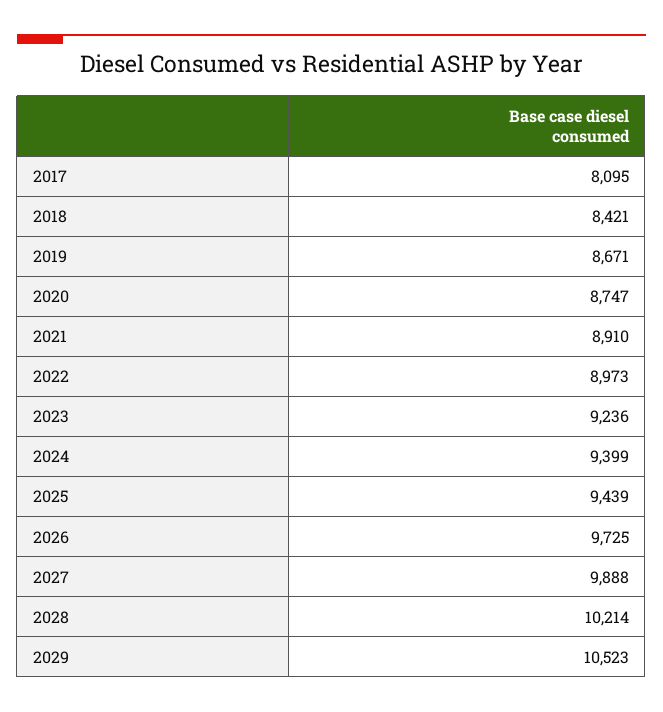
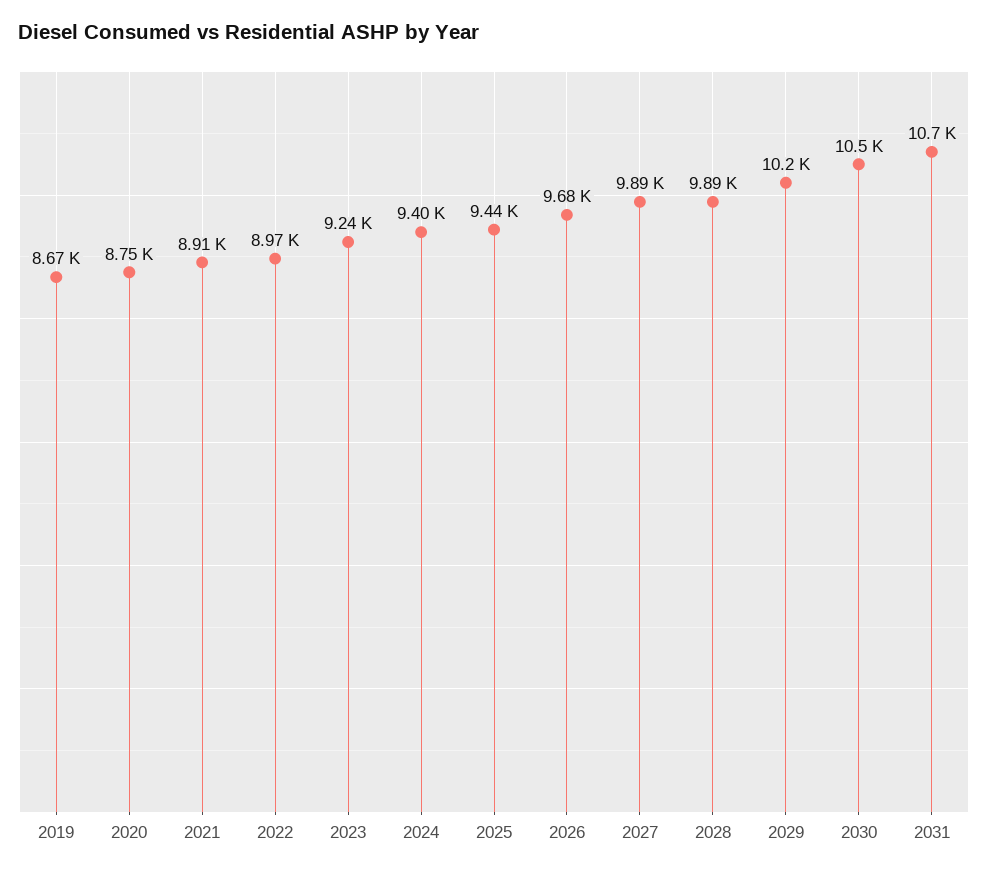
2017: 8095 -> none
2018: 8421 -> none
2026: 9725 -> 9680
2028: 10214 -> 9890
2029: 10523 -> 10200
2030: none -> 10500
2031: none -> 10700

